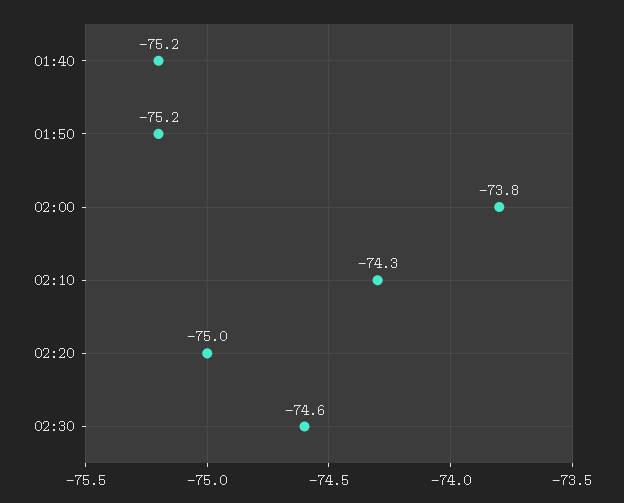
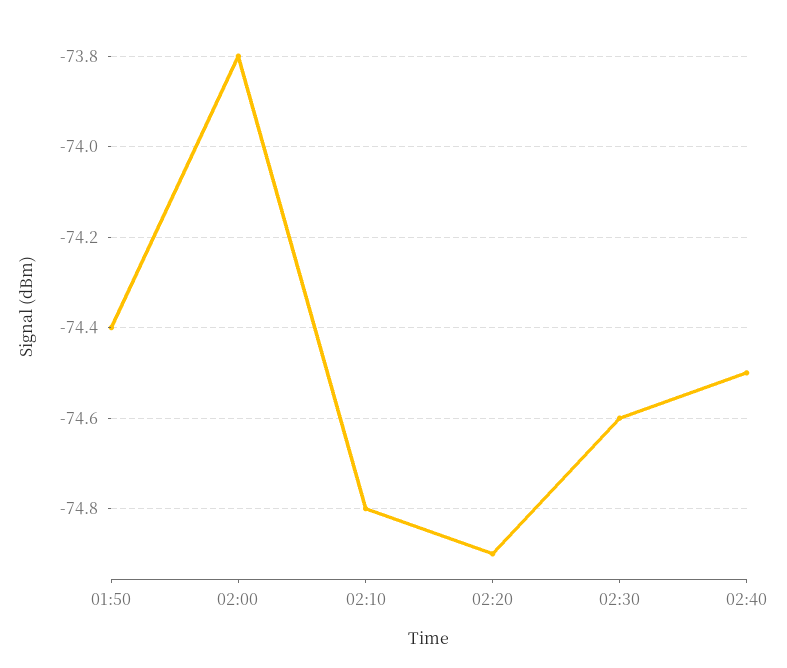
01:40: -75.2 -> none
01:50: -75.2 -> -74.4
02:10: -74.3 -> -74.8
02:20: -75 -> -74.9
02:40: none -> -74.5

